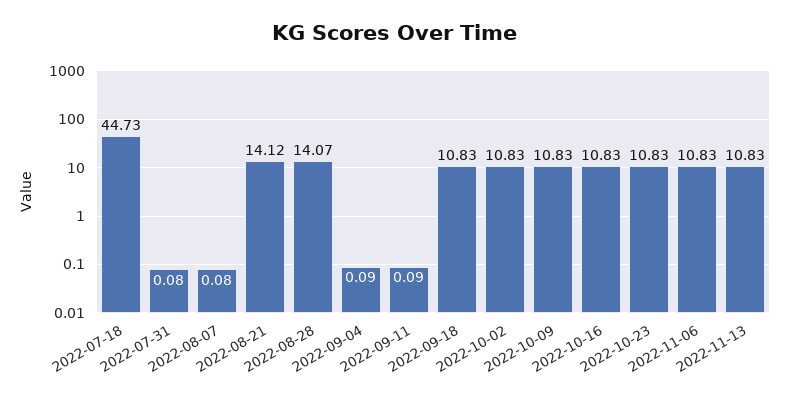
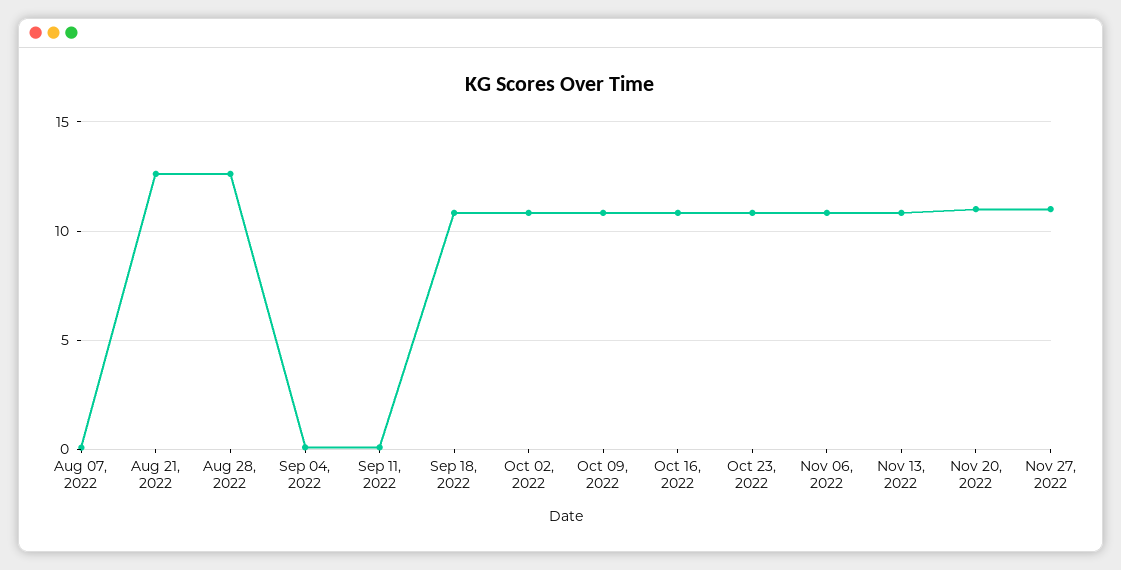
2022-07-18: 44.73 -> none
2022-07-31: 0.08 -> none
2022-08-21: 14.12 -> 12.5
2022-08-28: 14.07 -> 12.5
Nov 20, 2022: none -> 11
Nov 27, 2022: none -> 11

